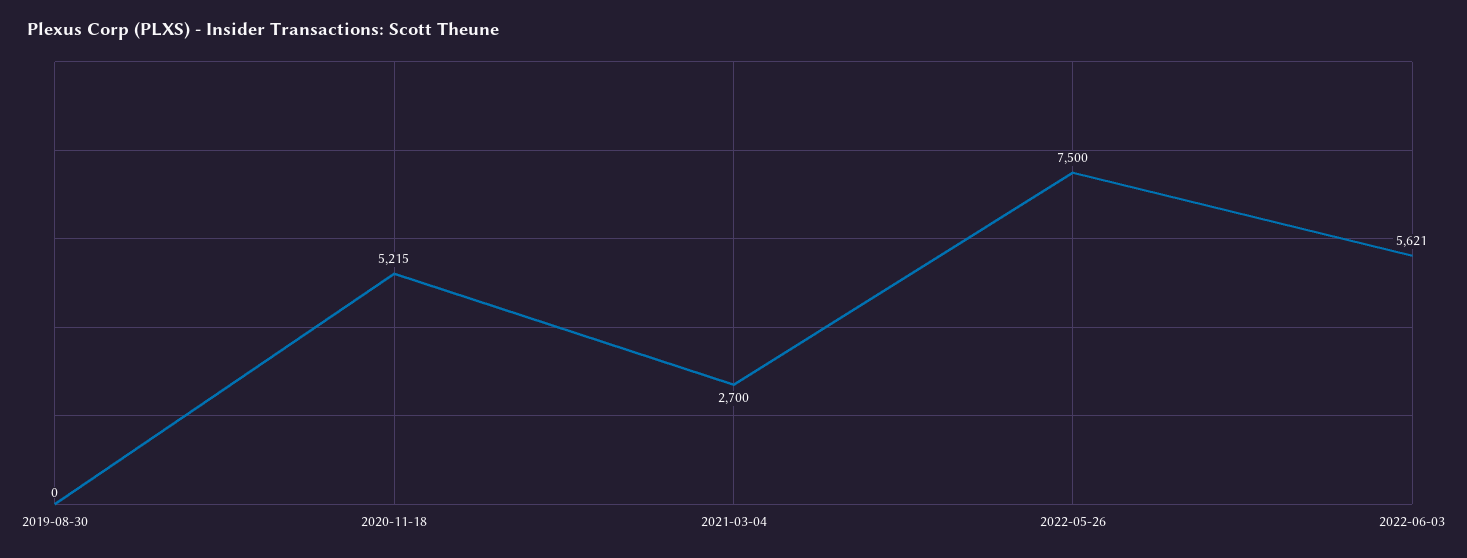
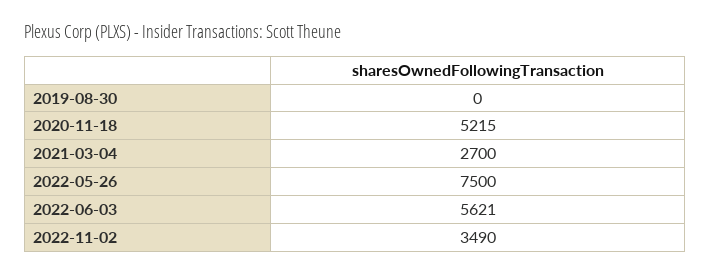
2022-11-02: none -> 3490

